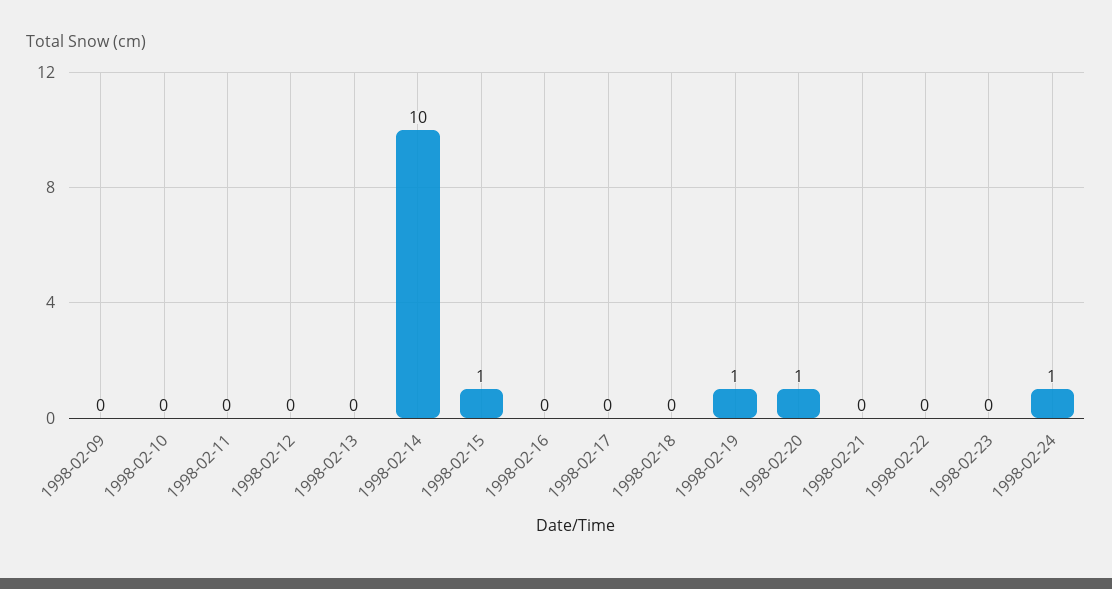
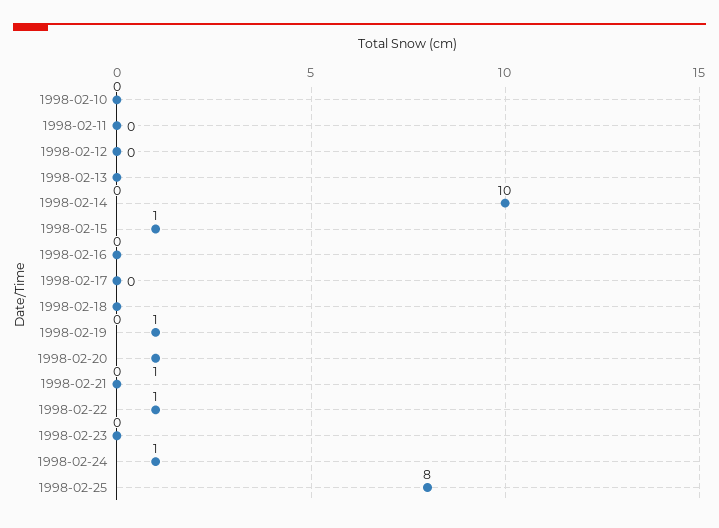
1998-02-09: 0 -> none
1998-02-22: 0 -> 1
1998-02-25: none -> 8

